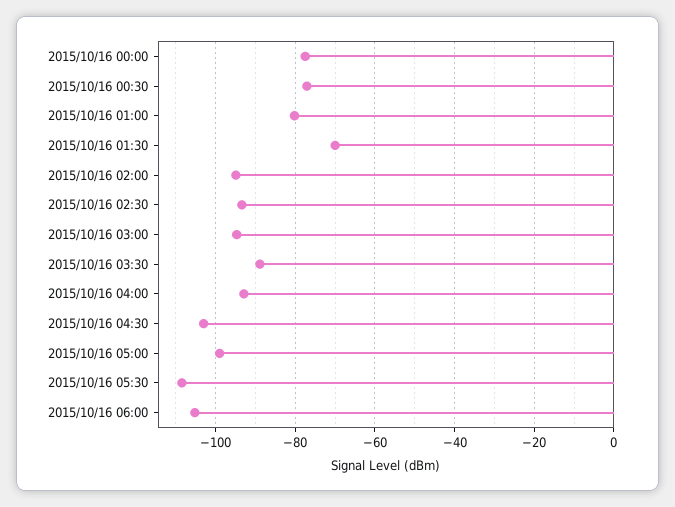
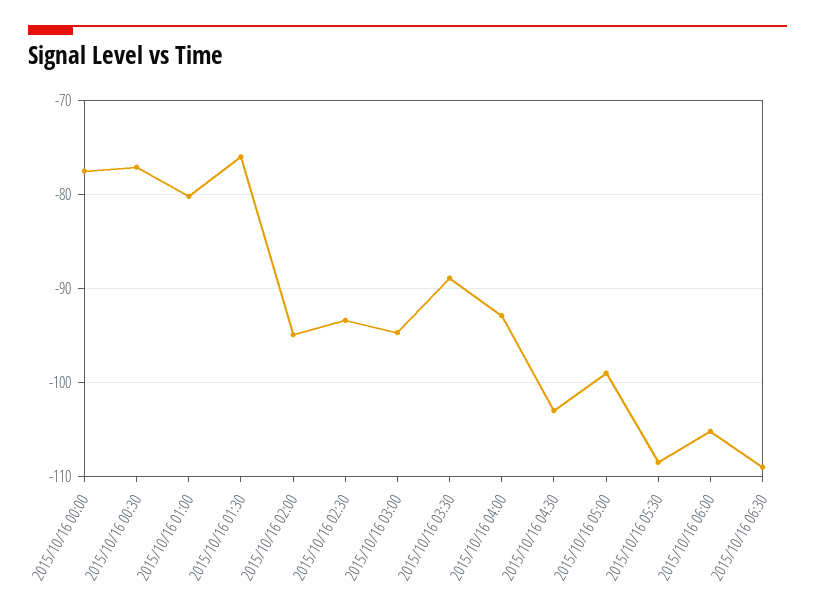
2015/10/16 01:30: -70 -> -76
2015/10/16 06:30: none -> -109

